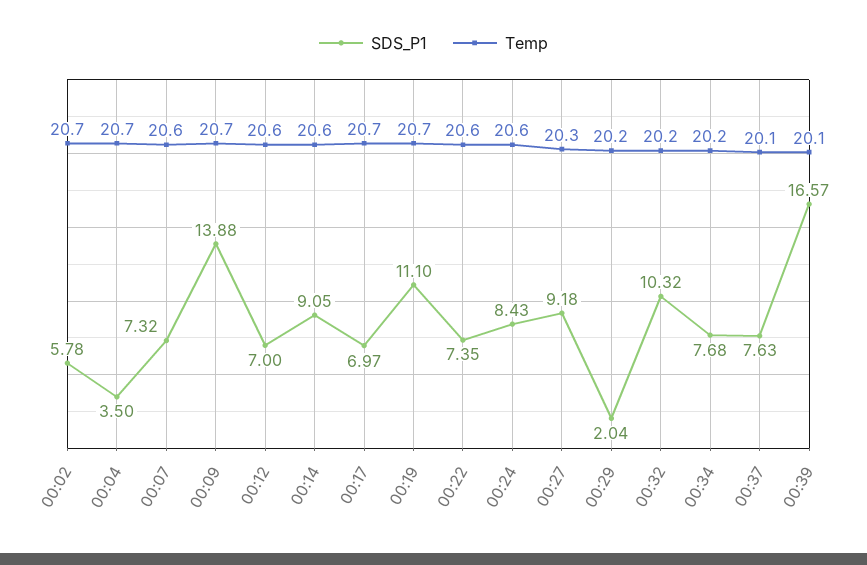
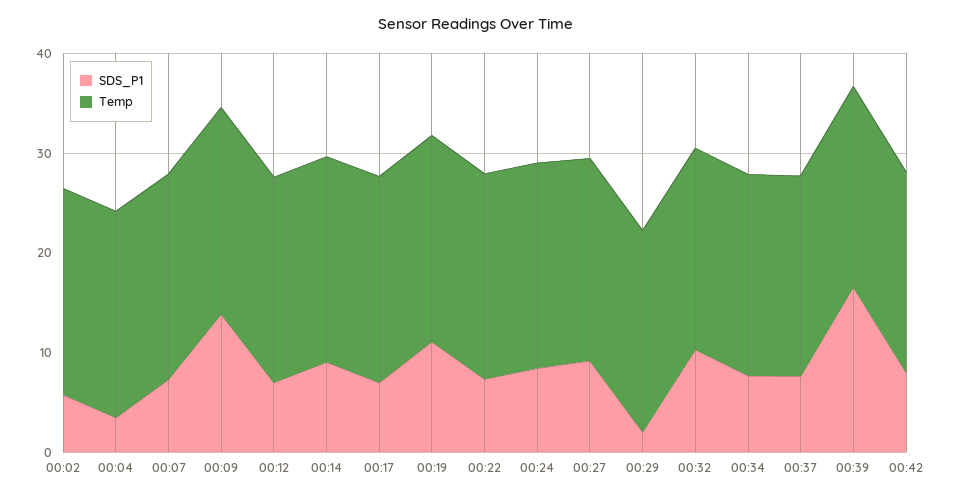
SDS_P1, 00:42: none -> 8
Temp, 00:42: none -> 20

